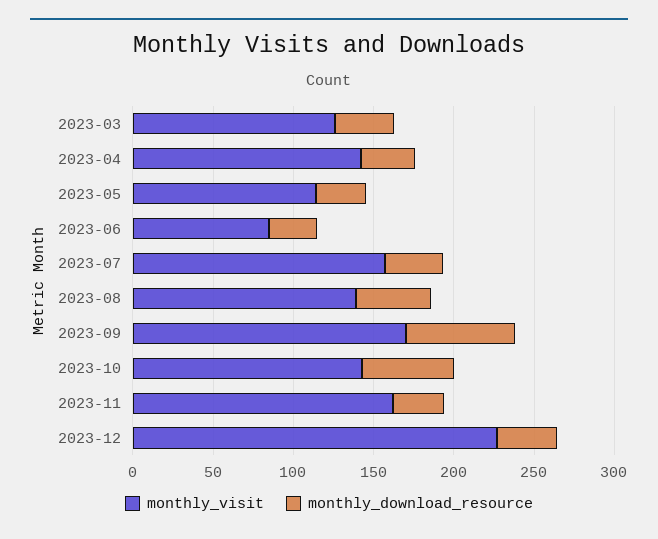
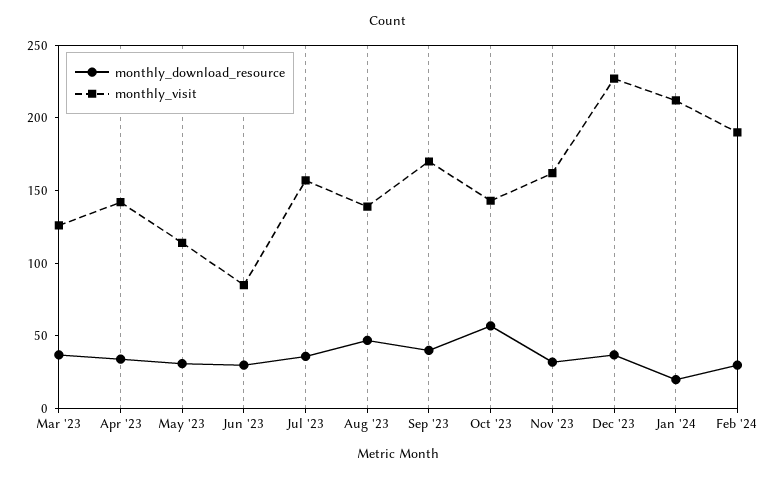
monthly_download_resource, 2023-09: 70 -> 40
monthly_download_resource, Jan '24: none -> 20
monthly_visit, Jan '24: none -> 210
monthly_download_resource, Feb '24: none -> 30
monthly_visit, Feb '24: none -> 190

